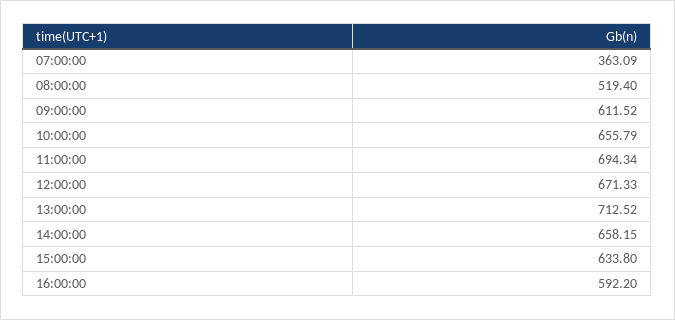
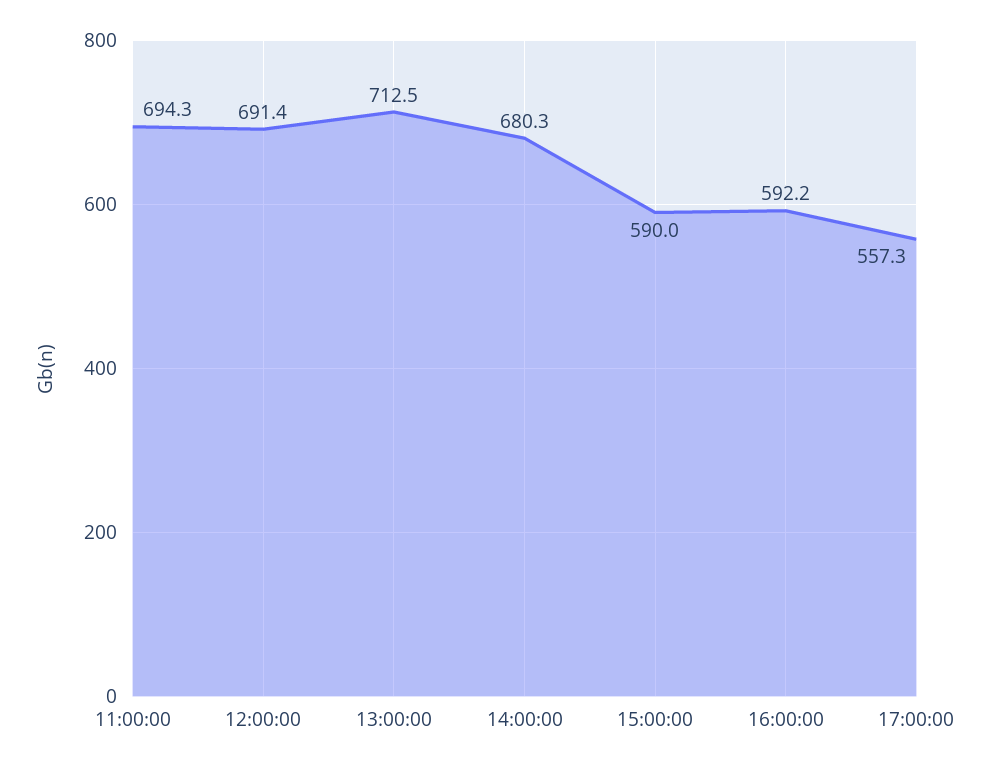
07:00:00: 363.09 -> none
08:00:00: 519.4 -> none
09:00:00: 611.52 -> none
10:00:00: 655.79 -> none
12:00:00: 671.33 -> 691.4
14:00:00: 658.15 -> 680.3
15:00:00: 633.8 -> 590
17:00:00: none -> 557.3

